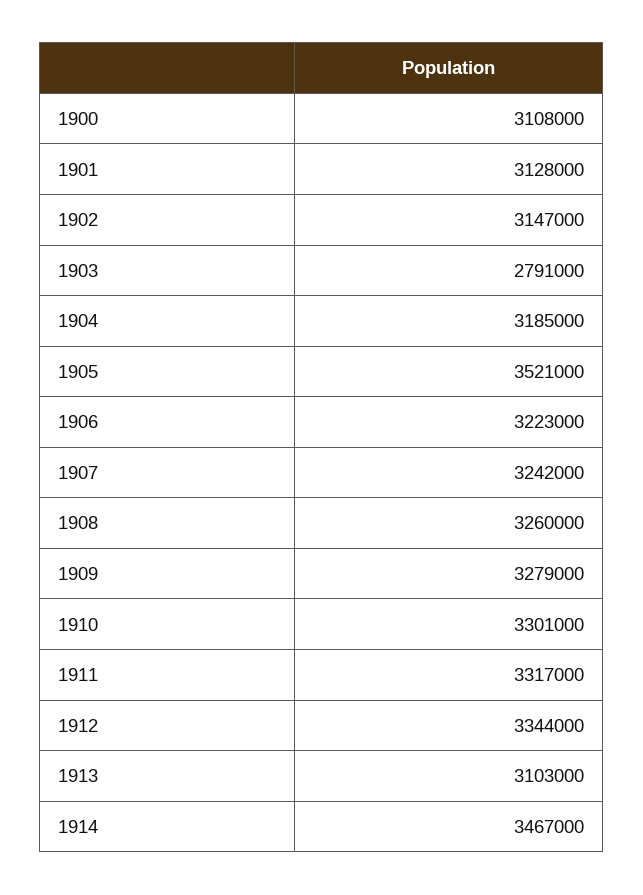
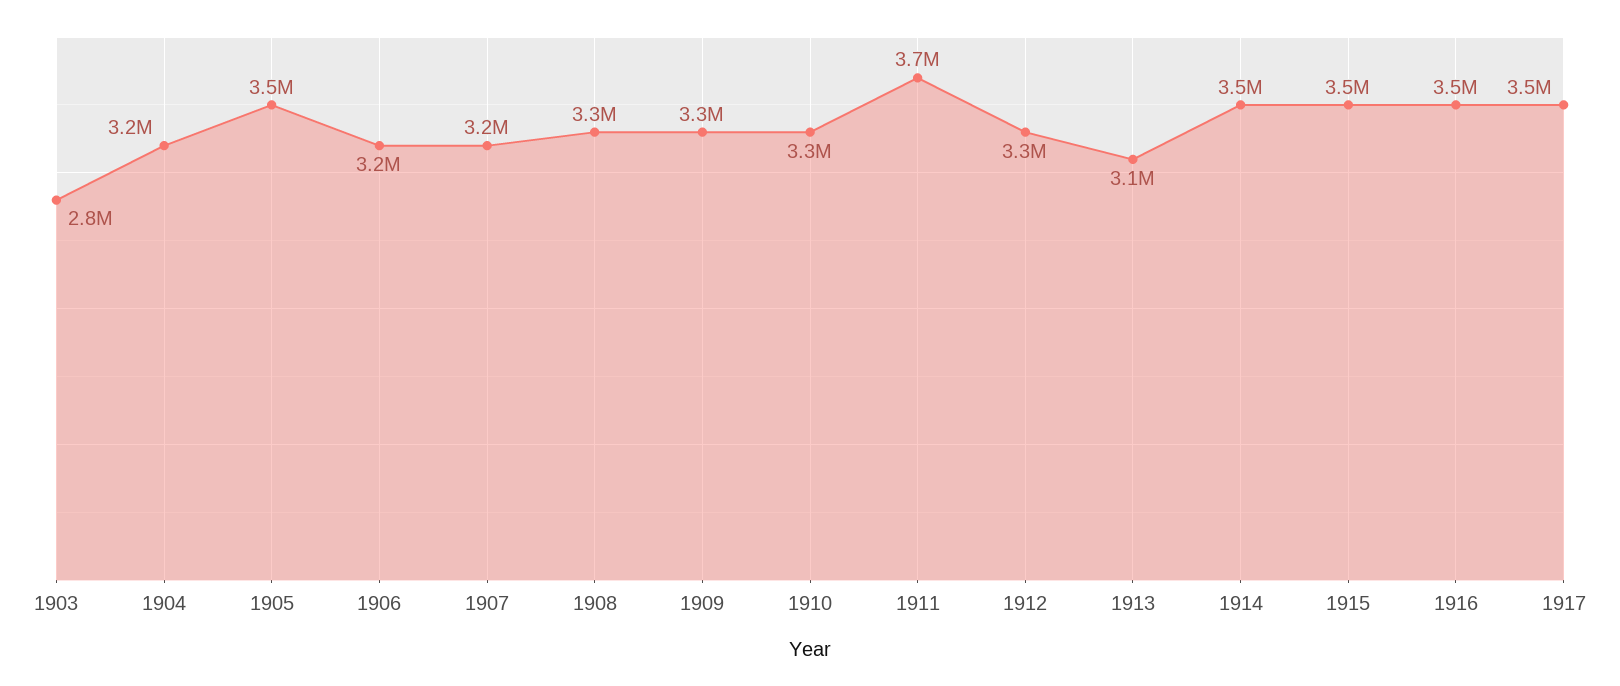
1900: 3108000 -> none
1901: 3128000 -> none
1902: 3147000 -> none
1911: 3317000 -> 3700000
1915: none -> 3500000
1916: none -> 3500000
1917: none -> 3500000

